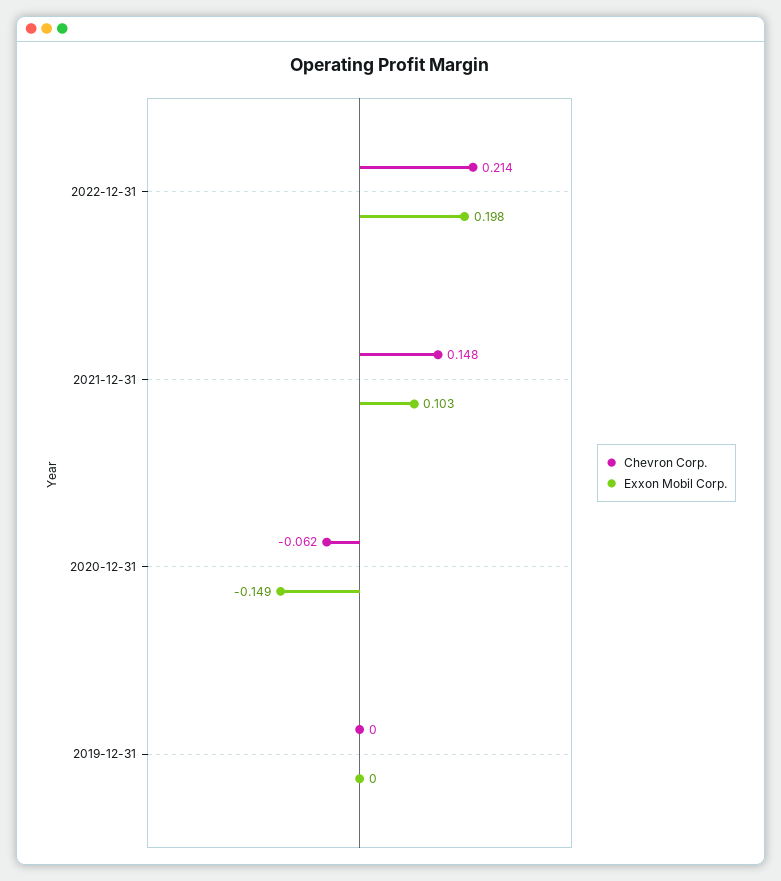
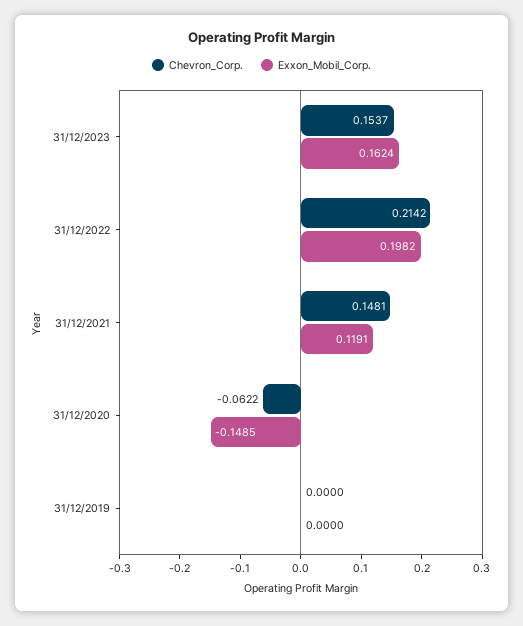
Exxon Mobil Corp., 2021-12-31: 0.103 -> 0.1191
Chevron Corp., 31/12/2023: none -> 0.1537
Exxon Mobil Corp., 31/12/2023: none -> 0.1624

